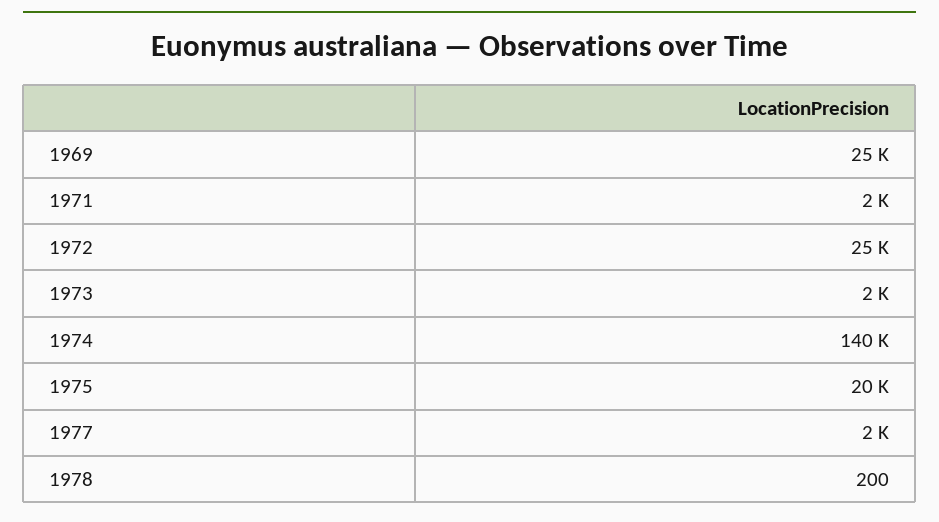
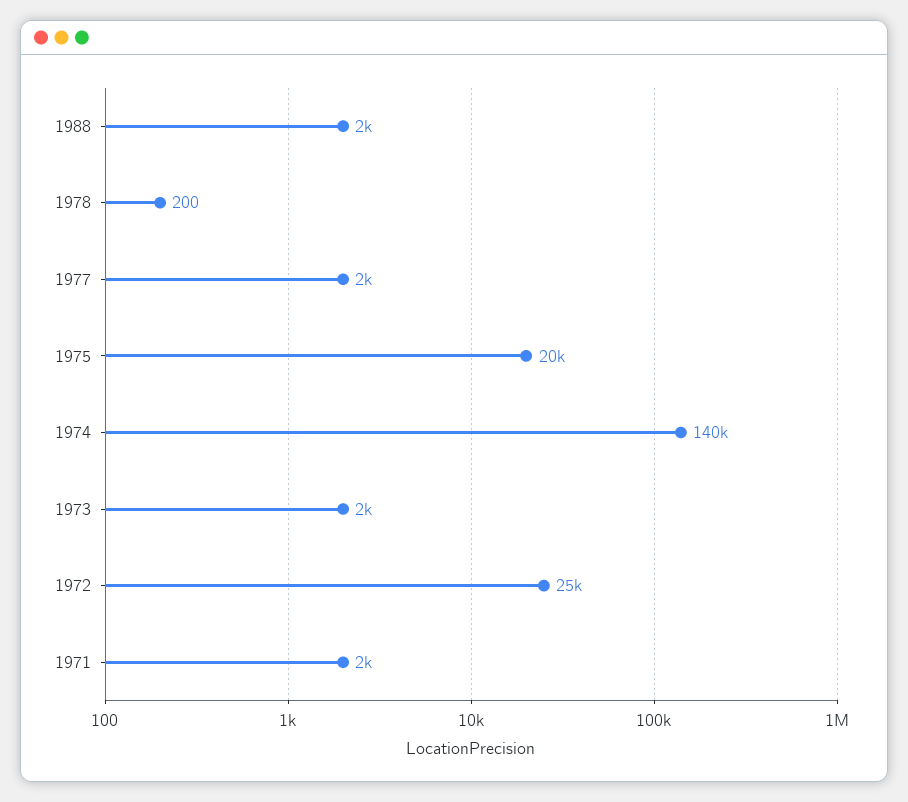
1969: 25000 -> none
1988: none -> 2000

